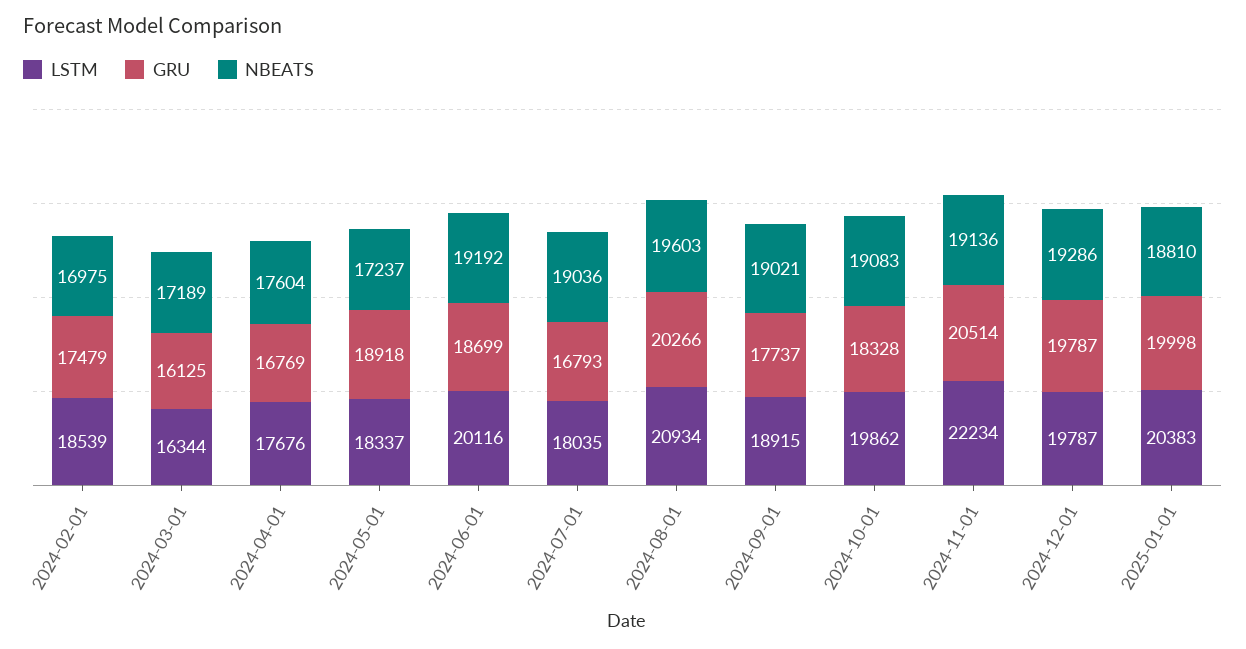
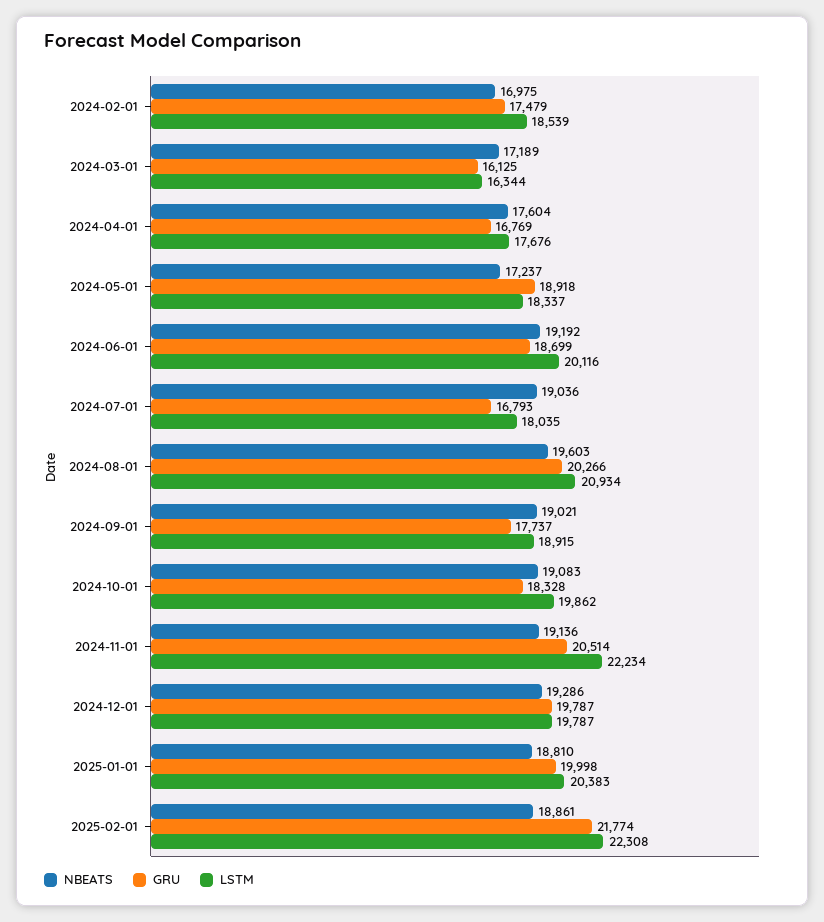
NBEATS, 2025-02-01: none -> 18861
GRU, 2025-02-01: none -> 21774
LSTM, 2025-02-01: none -> 22308

